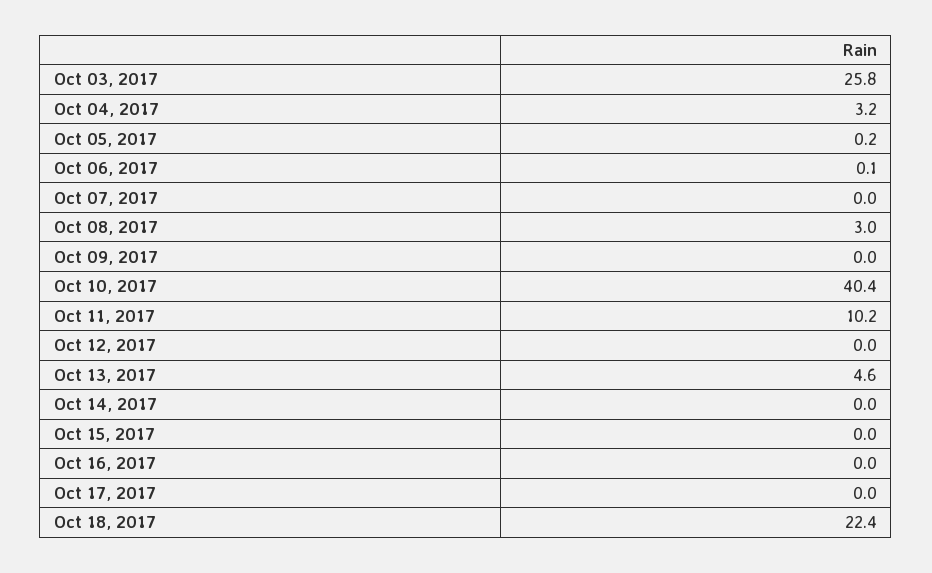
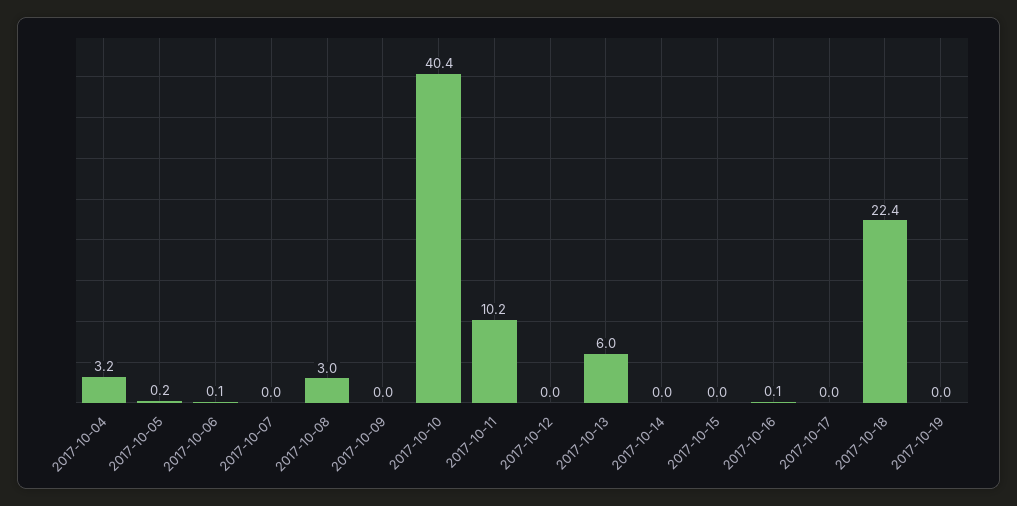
Oct 03, 2017: 25.8 -> none
Oct 13, 2017: 4.6 -> 6
Oct 16, 2017: 0 -> 0.1
2017-10-19: none -> 0

